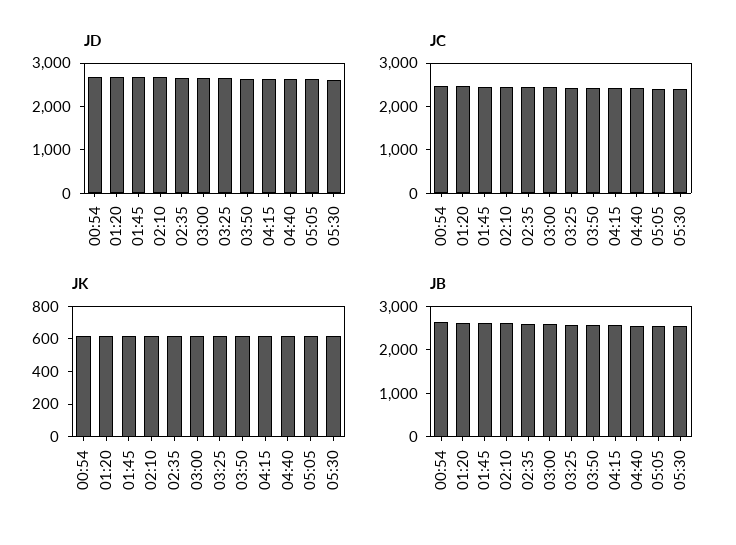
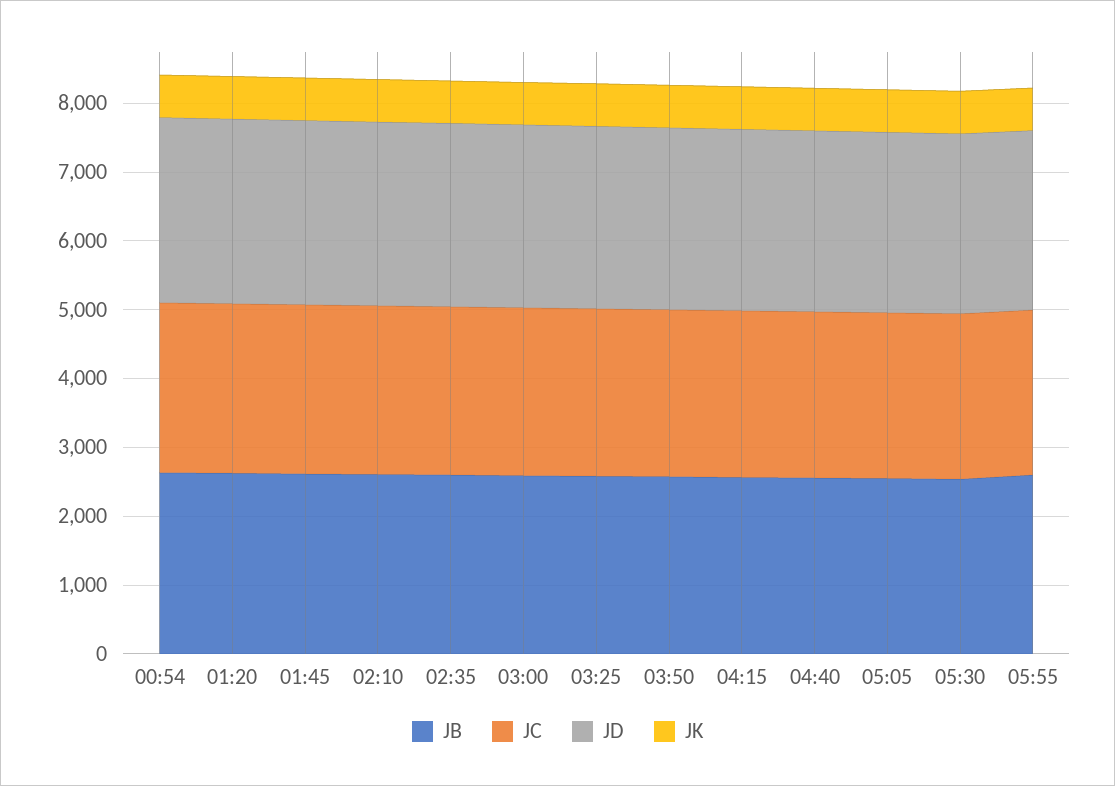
JB, 05:55: none -> 2600
JC, 05:55: none -> 2400
JD, 05:55: none -> 2600
JK, 05:55: none -> 600

